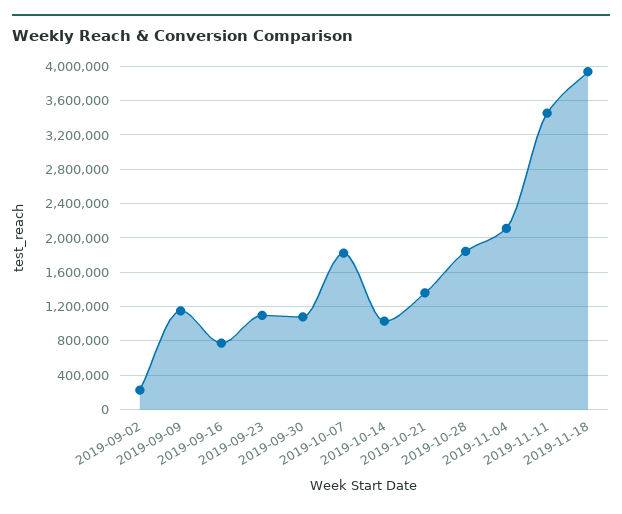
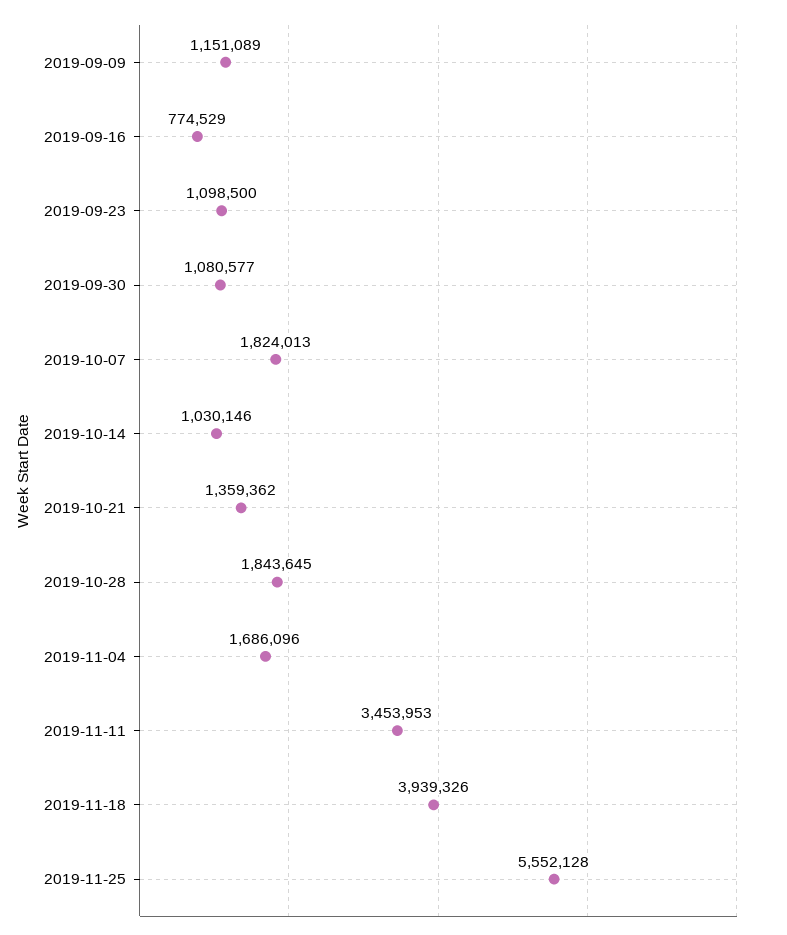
2019-09-02: 200000 -> none
2019-11-04: 2100000 -> 1686096
2019-11-25: none -> 5552128

